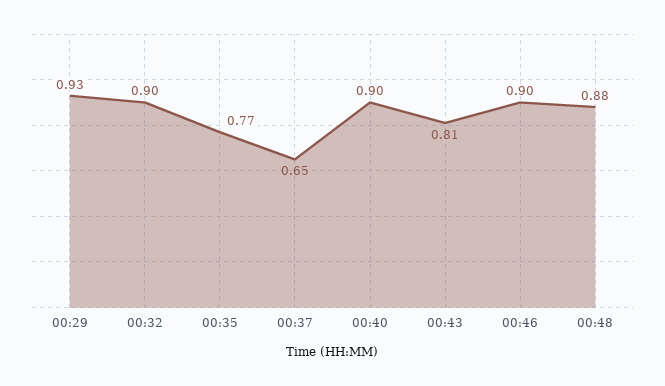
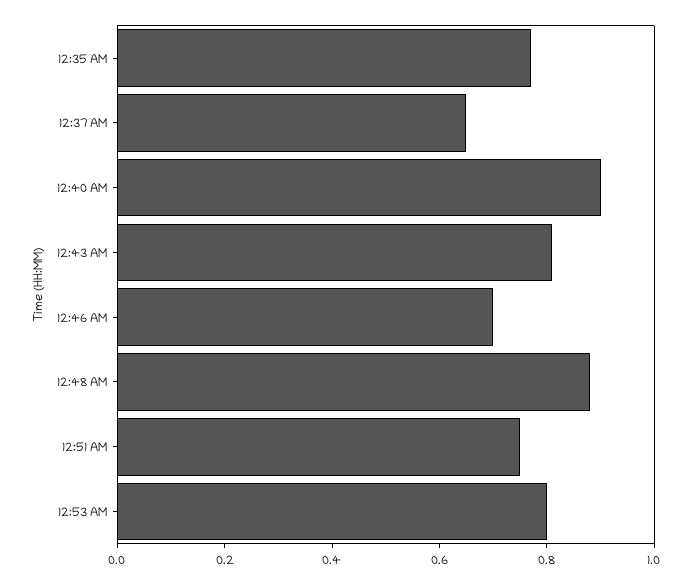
00:29: 0.93 -> none
00:32: 0.9 -> none
00:46: 0.9 -> 0.7
12:51 AM: none -> 0.75
12:53 AM: none -> 0.8

